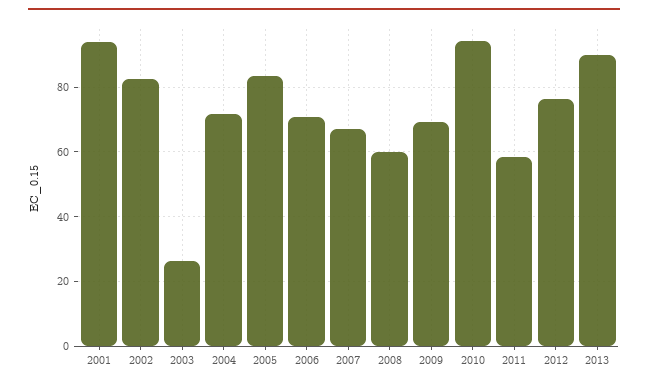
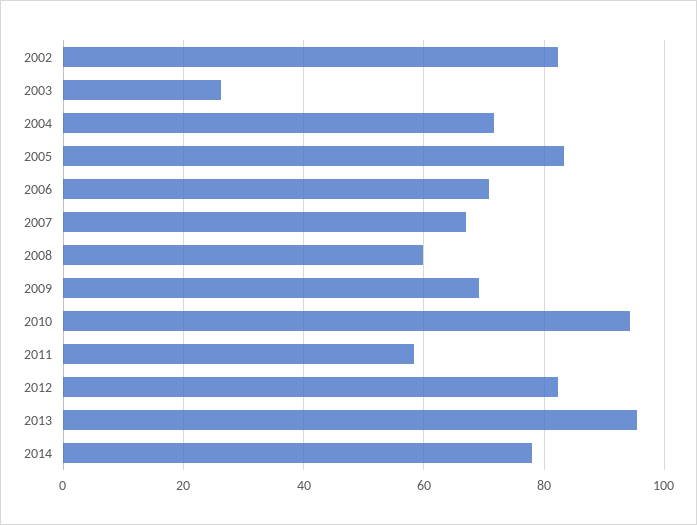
2001: 94 -> none
2012: 76 -> 82
2013: 90 -> 96
2014: none -> 78

